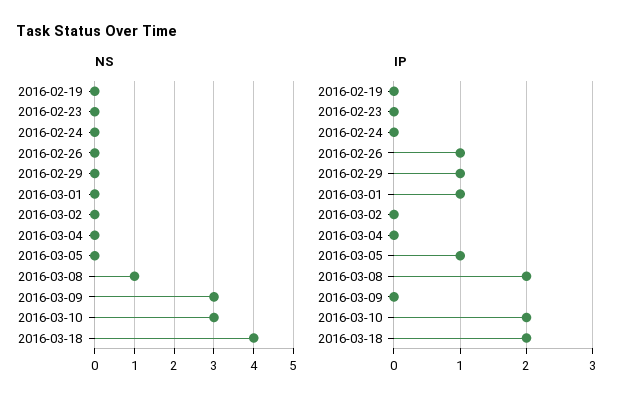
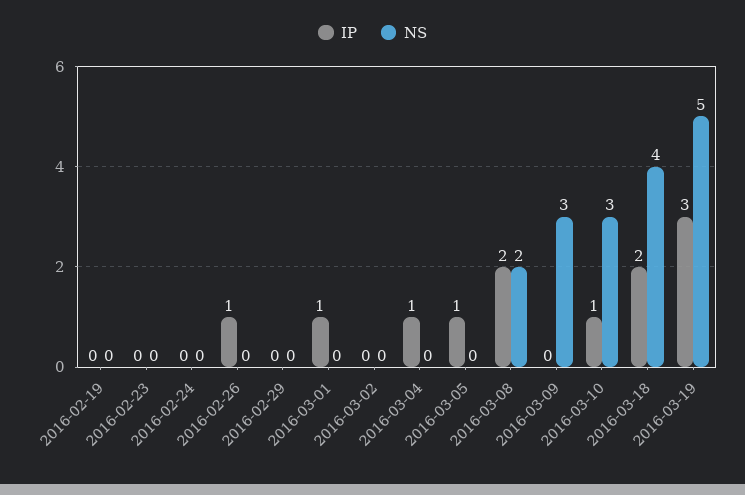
NS, 2016-03-08: 1 -> 2
IP, 2016-02-29: 1 -> 0
IP, 2016-03-04: 0 -> 1
IP, 2016-03-10: 2 -> 1
IP, 2016-03-19: none -> 3
NS, 2016-03-19: none -> 5

